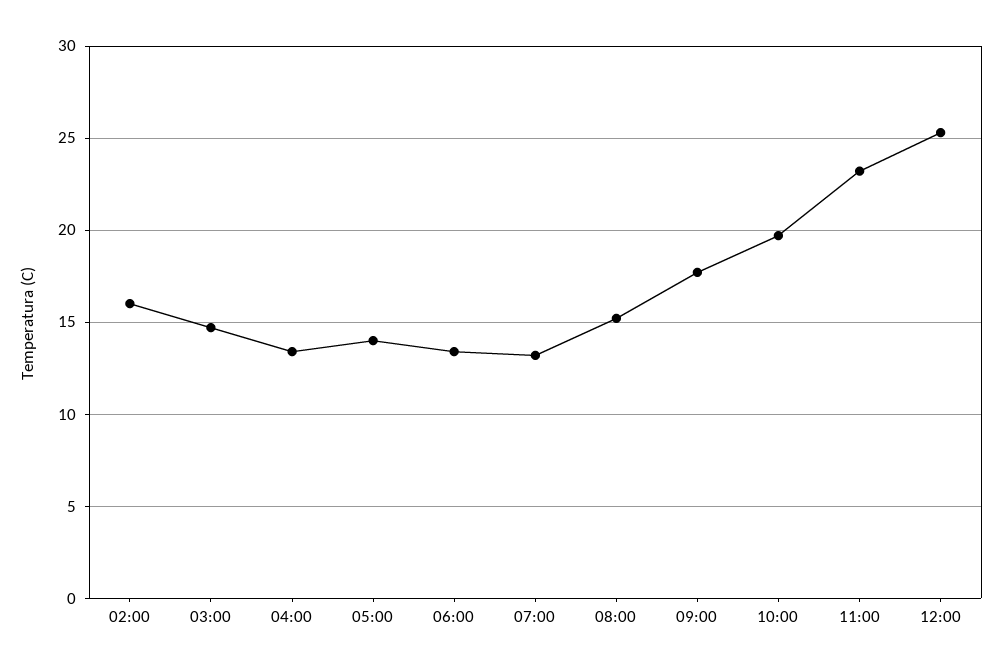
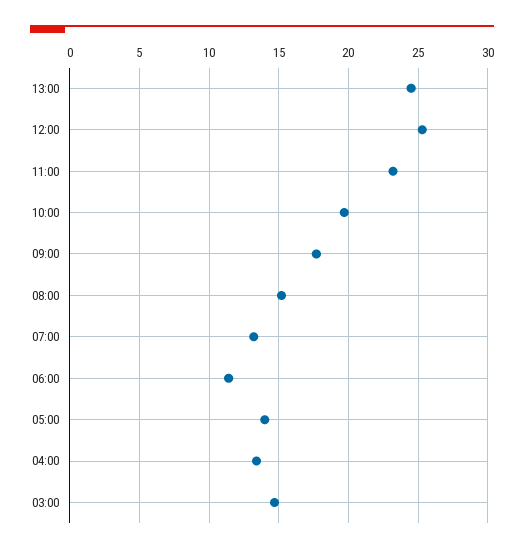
02:00: 16 -> none
06:00: 13.5 -> 11.5
13:00: none -> 24.5

